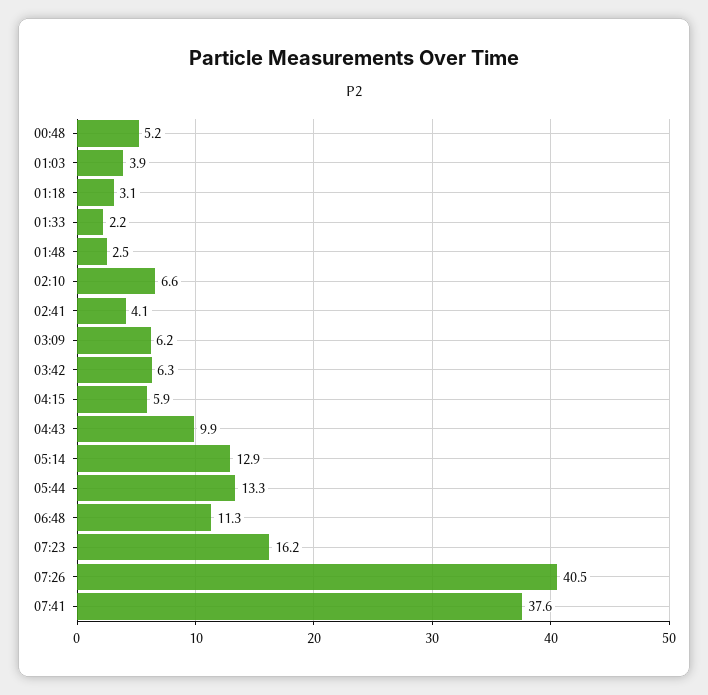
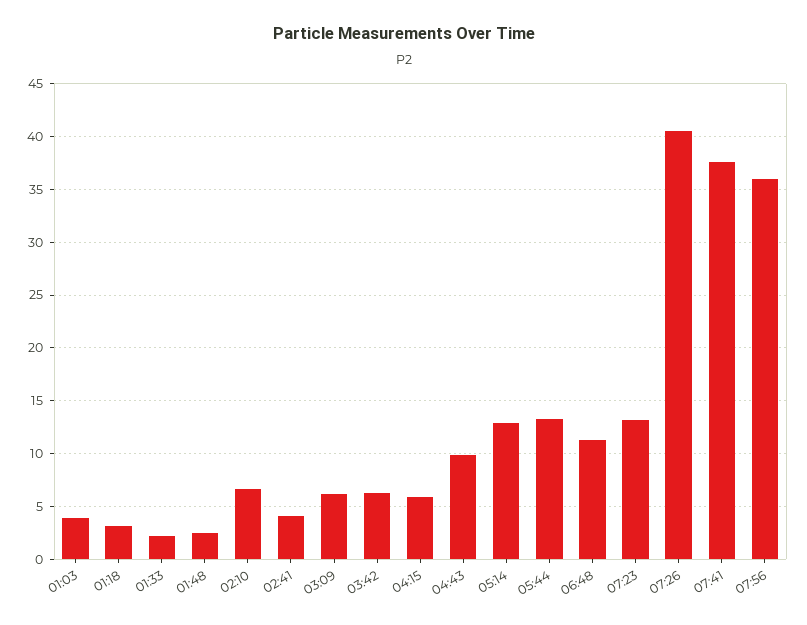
00:48: 5.2 -> none
07:23: 16.2 -> 13
07:56: none -> 36

